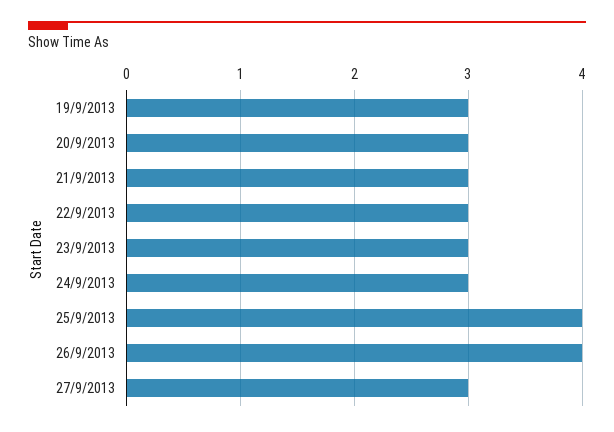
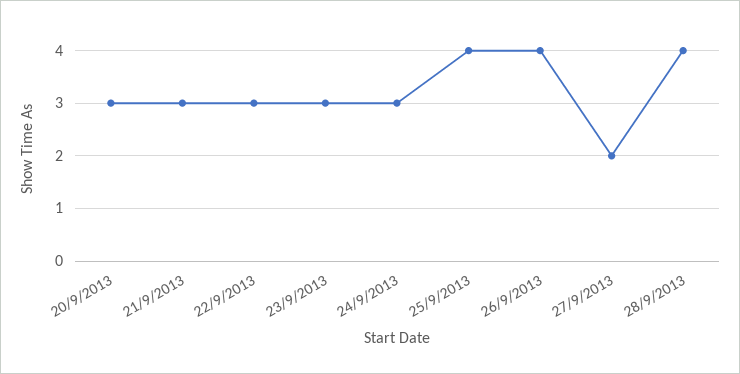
19/9/2013: 3 -> none
27/9/2013: 3 -> 2
28/9/2013: none -> 4

